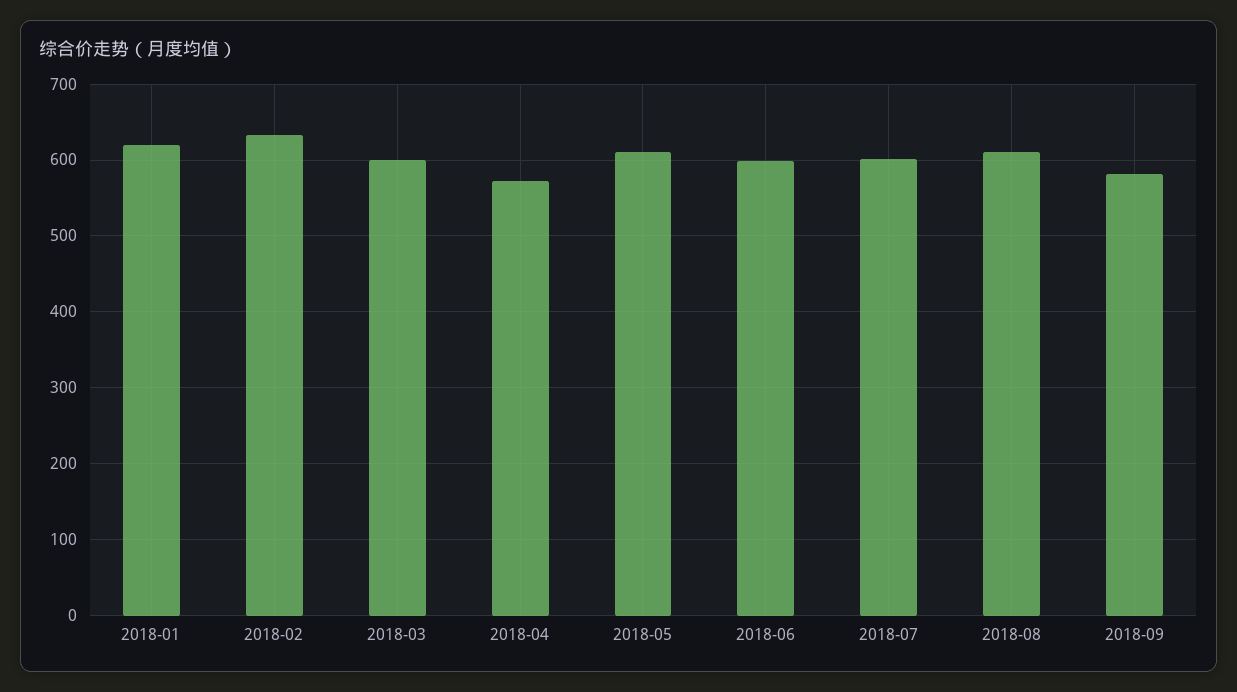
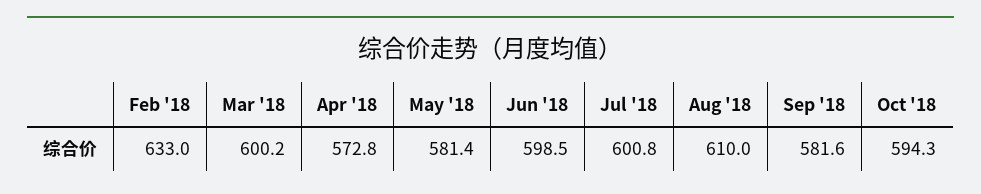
2018-01: 620 -> none
2018-05: 610 -> 581.4
Oct '18: none -> 594.3

